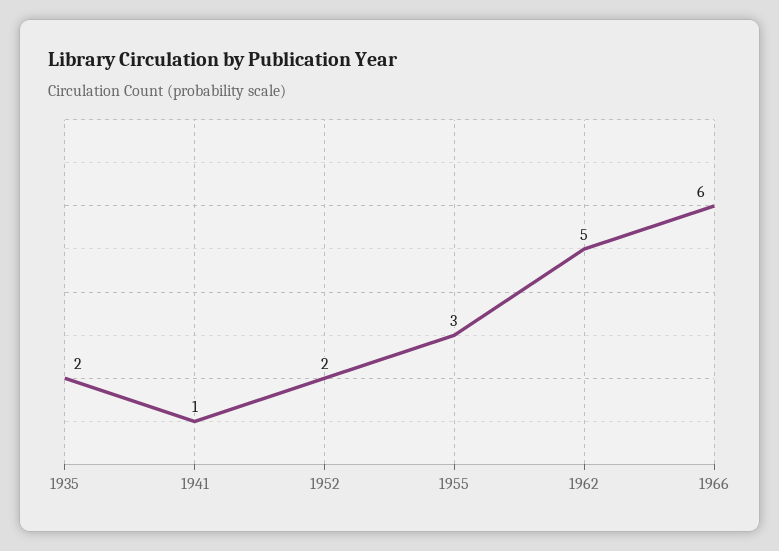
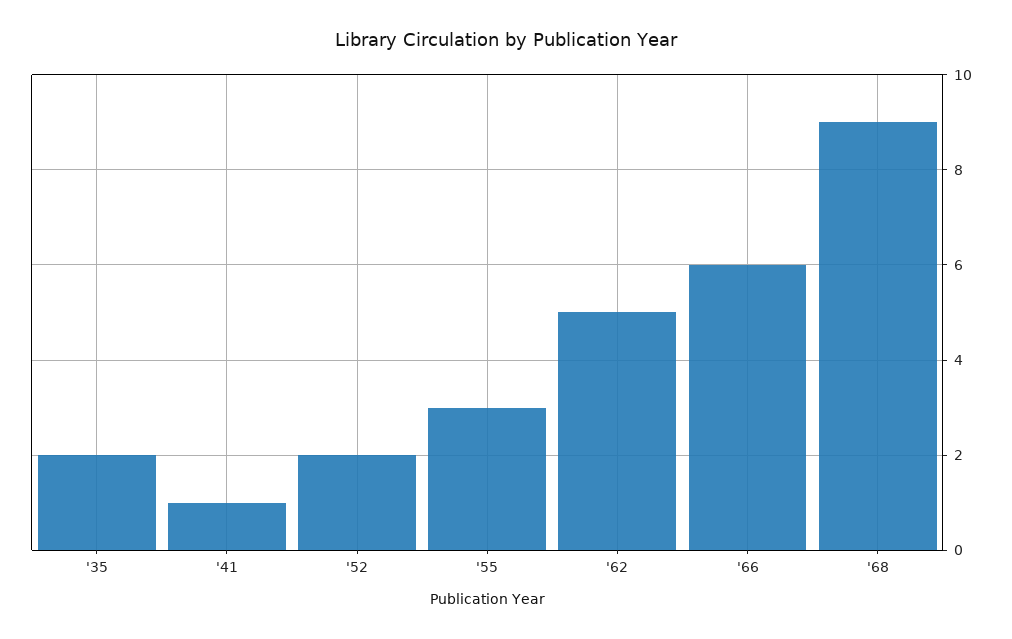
'68: none -> 9

